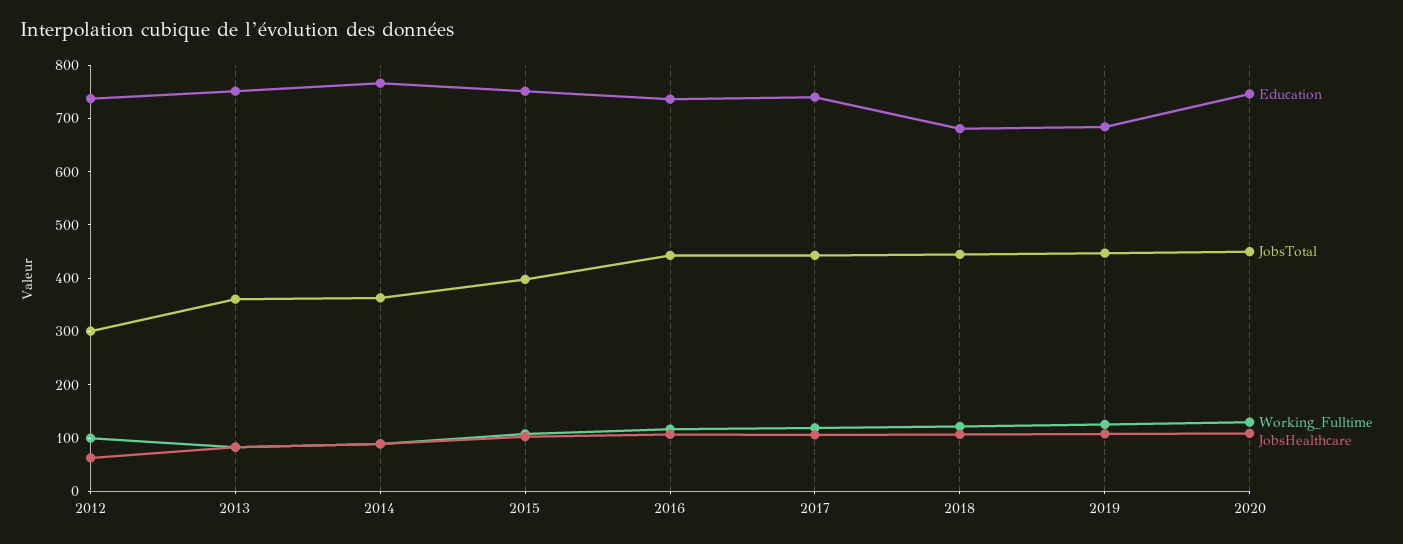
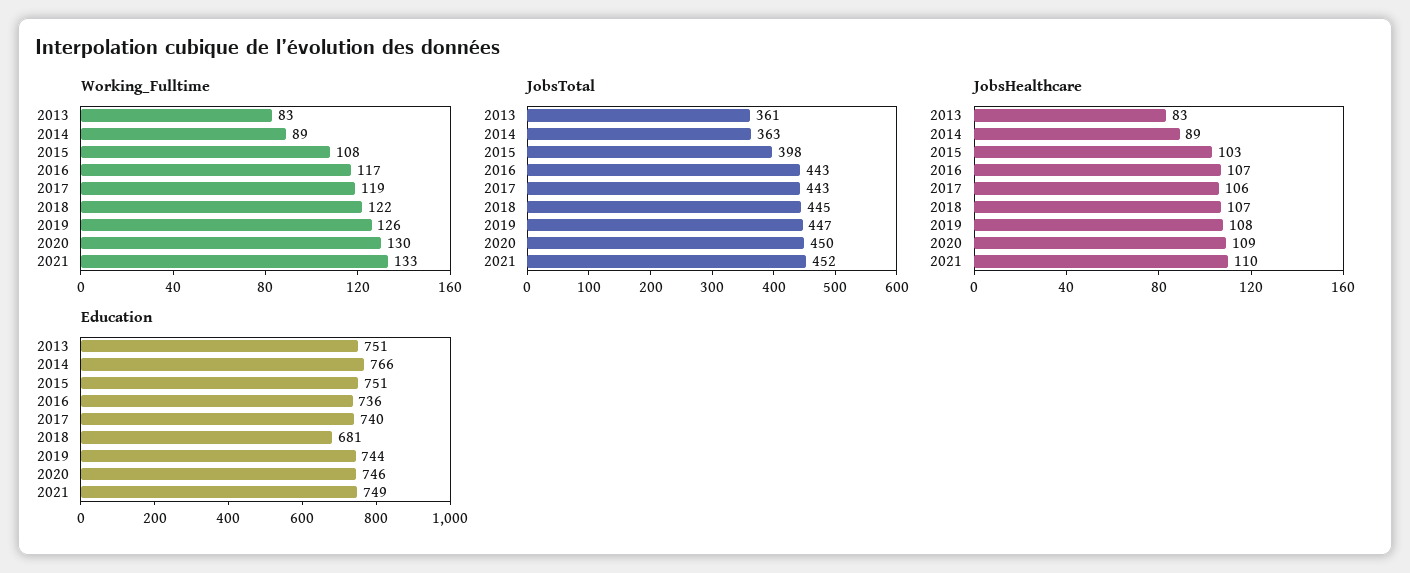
Education, 2012: 740 -> none
JobsTotal, 2012: 300 -> none
Working_Fulltime, 2012: 100 -> none
JobsHealthcare, 2012: 60 -> none
Education, 2019: 680 -> 744
Working_Fulltime, 2021: none -> 133
JobsTotal, 2021: none -> 452
JobsHealthcare, 2021: none -> 110
Education, 2021: none -> 749

